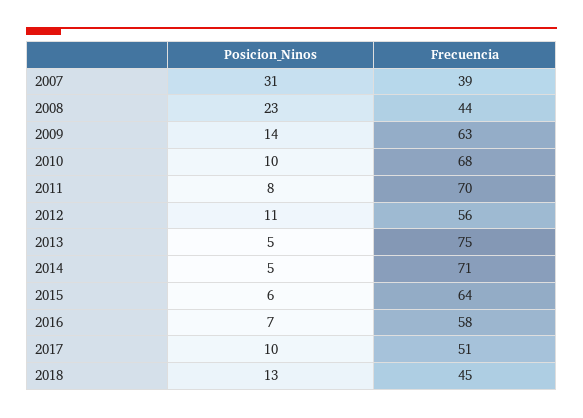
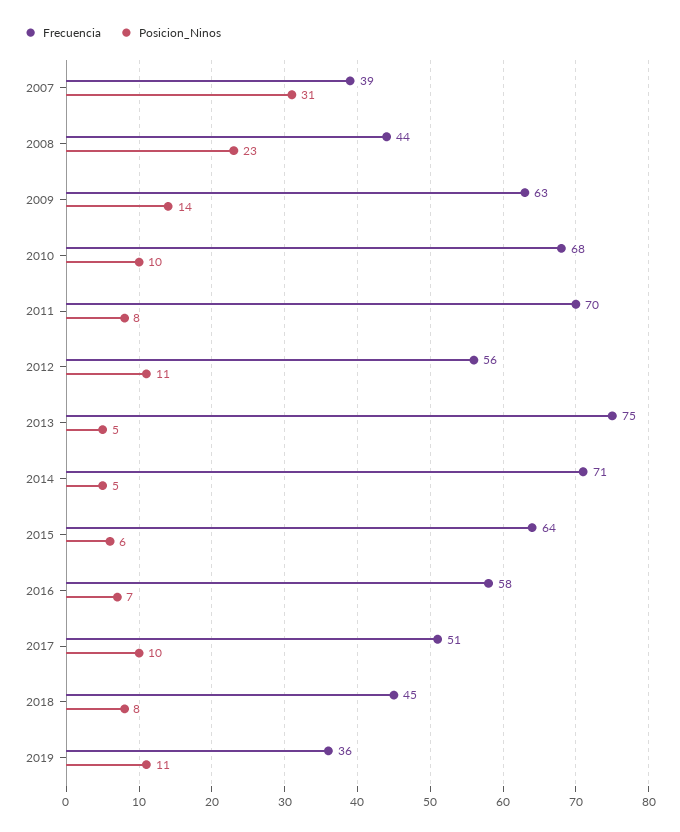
Posicion_Ninos, 2018: 13 -> 8
Frecuencia, 2019: none -> 36
Posicion_Ninos, 2019: none -> 11

